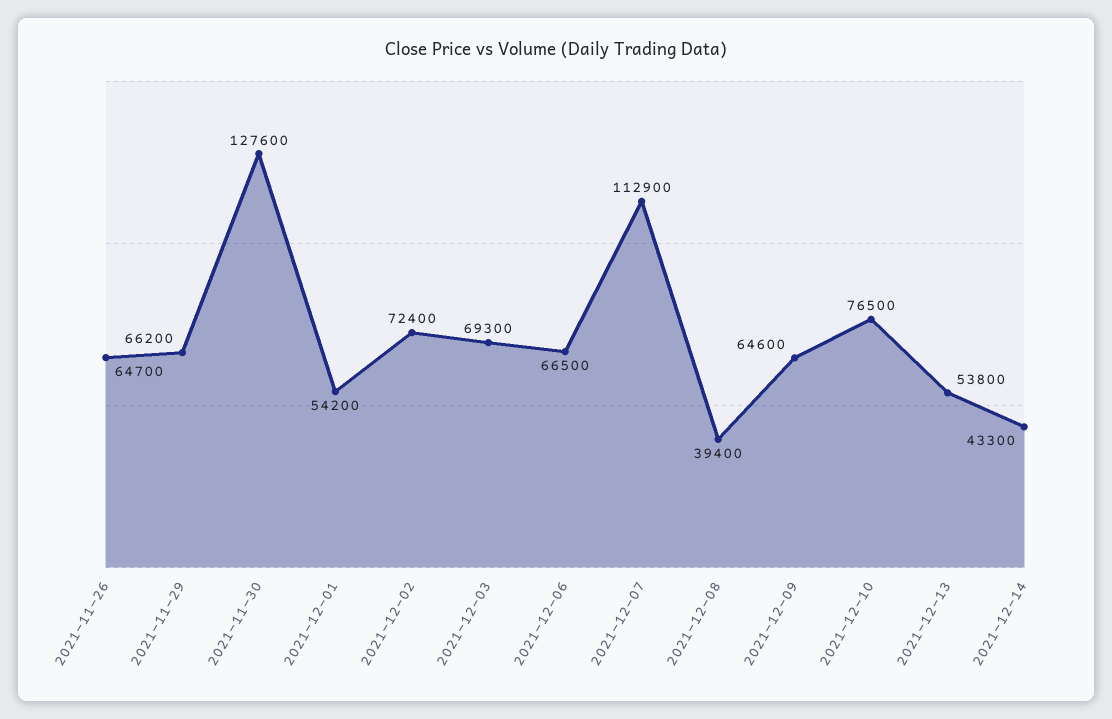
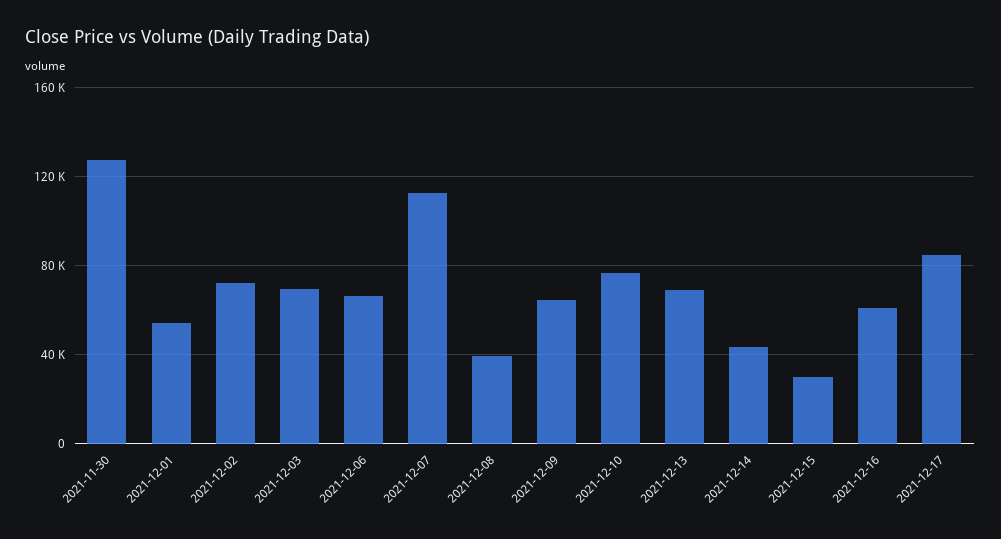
2021-11-26: 64700 -> none
2021-11-29: 66200 -> none
2021-12-13: 53800 -> 70000
2021-12-15: none -> 30000
2021-12-16: none -> 60000
2021-12-17: none -> 85000

